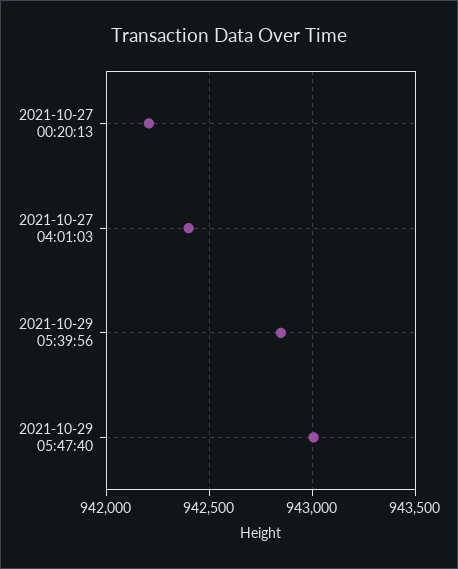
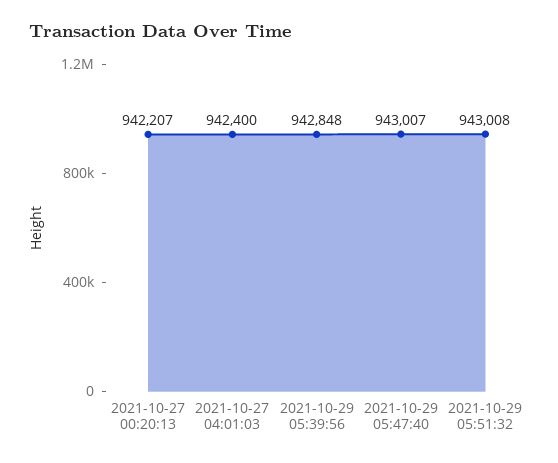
2021-10-29 05:51:32: none -> 943008

